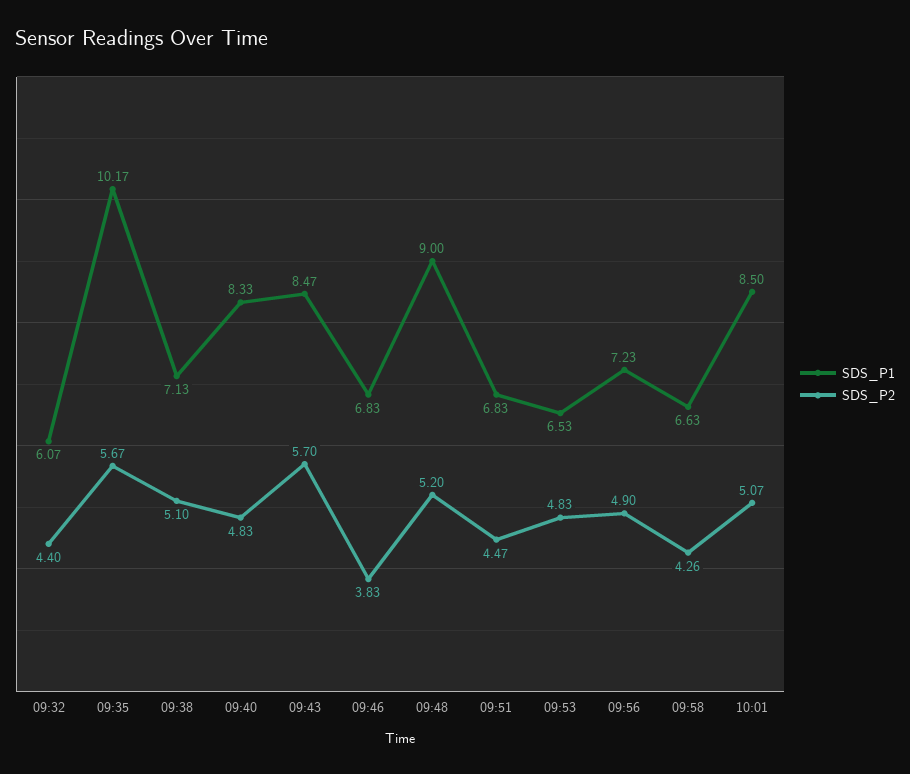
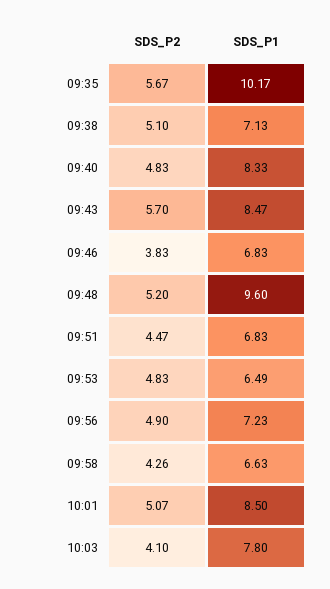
SDS_P1, 09:32: 6.07 -> none
SDS_P2, 09:32: 4.4 -> none
SDS_P1, 09:48: 9 -> 9.6
SDS_P1, 09:53: 6.53 -> 6.49
SDS_P2, 10:03: none -> 4.1
SDS_P1, 10:03: none -> 7.8

